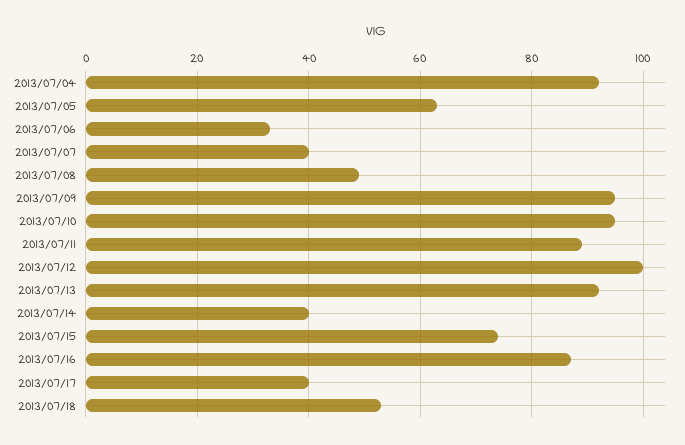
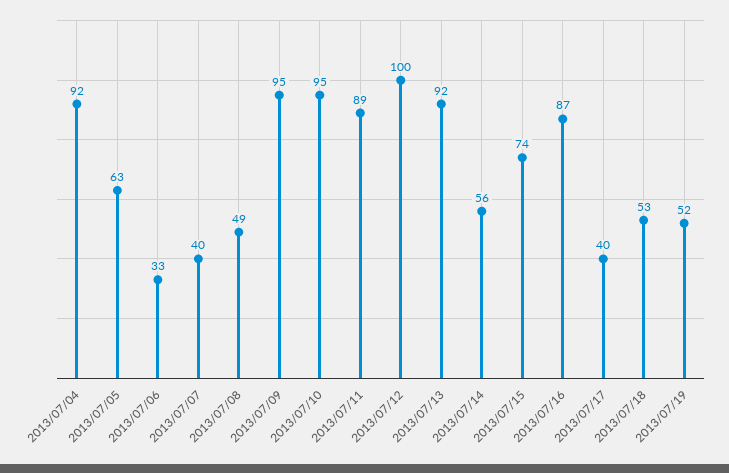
2013/07/14: 40 -> 56
2013/07/19: none -> 52

